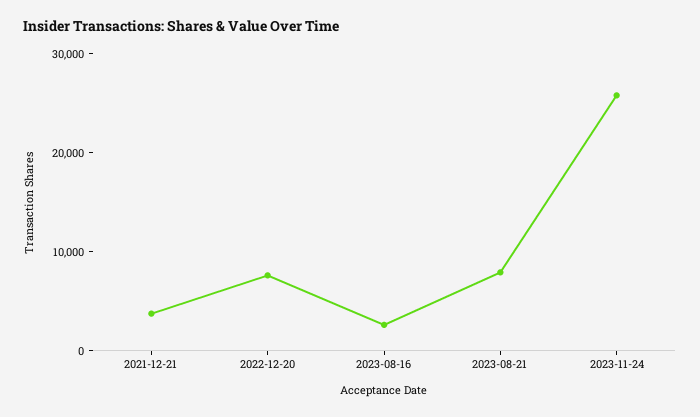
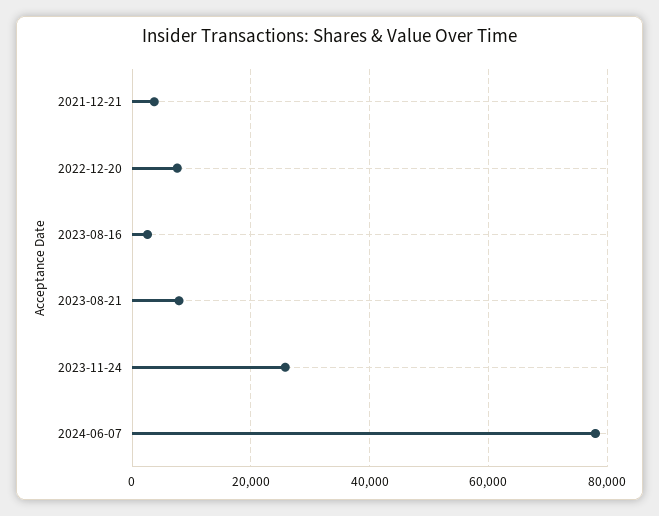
2024-06-07: none -> 78000

